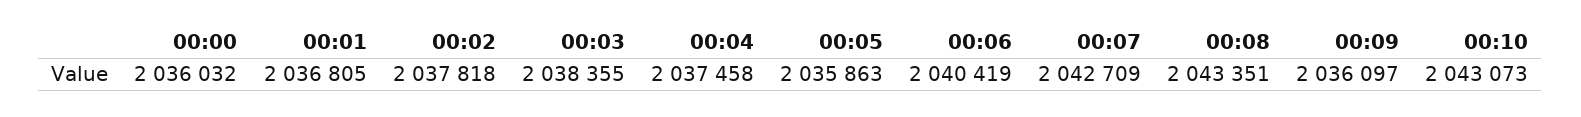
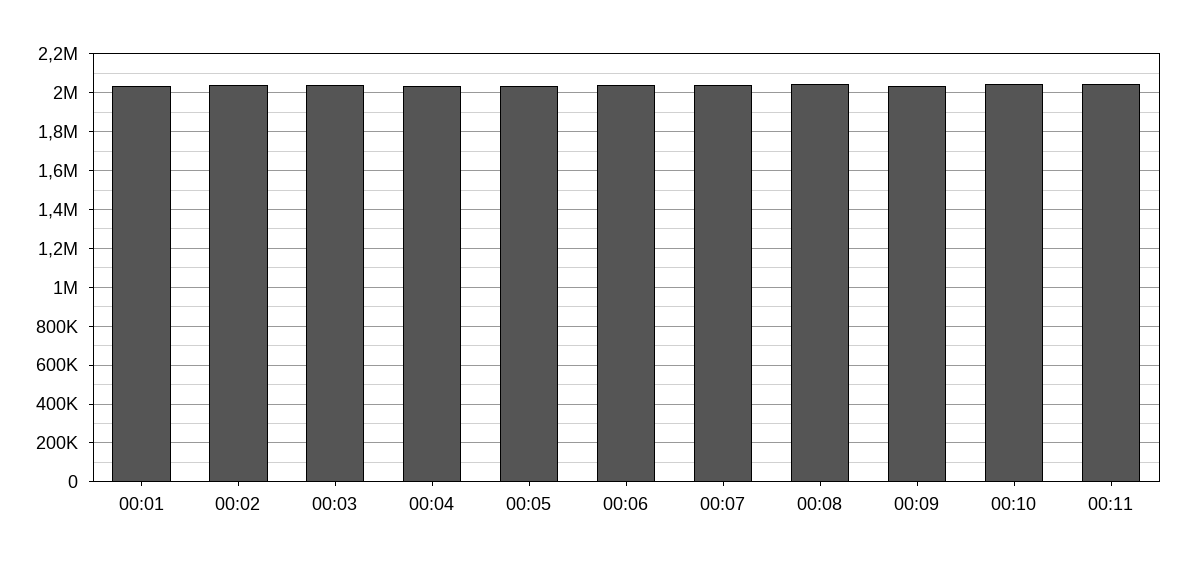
00:00: 2036032 -> none
00:11: none -> 2050000

